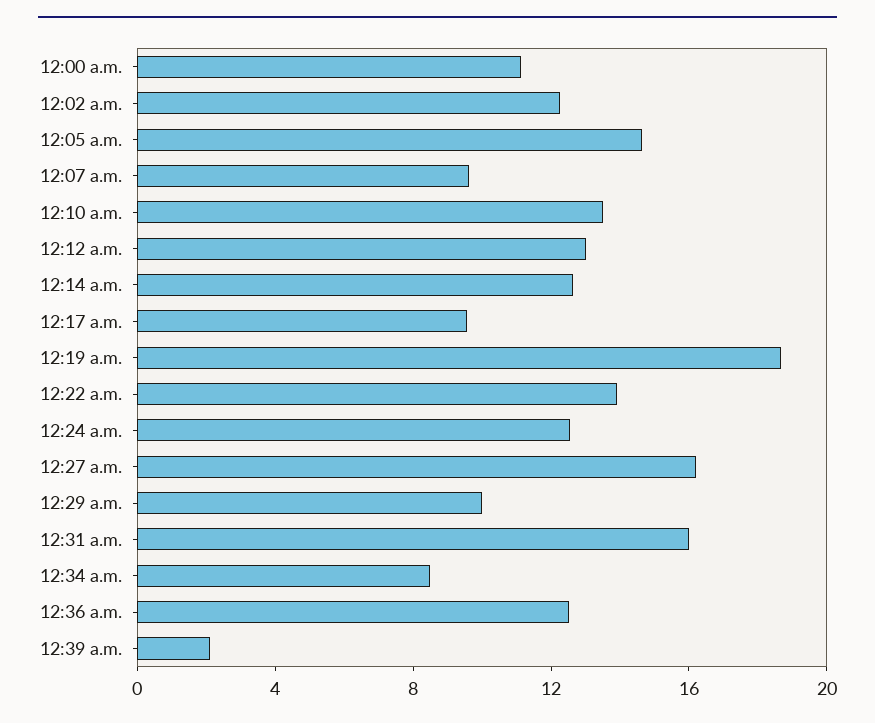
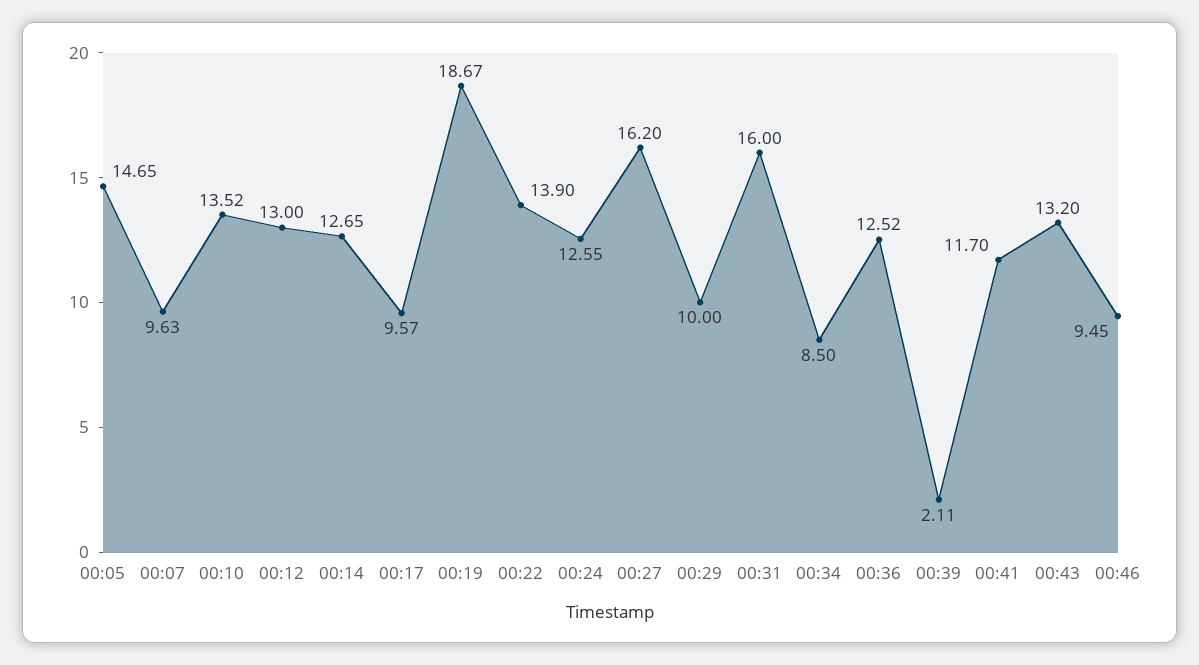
12:00 a.m.: 11 -> none
12:02 a.m.: 12 -> none
00:41: none -> 11.7
00:43: none -> 13.2
00:46: none -> 9.45

